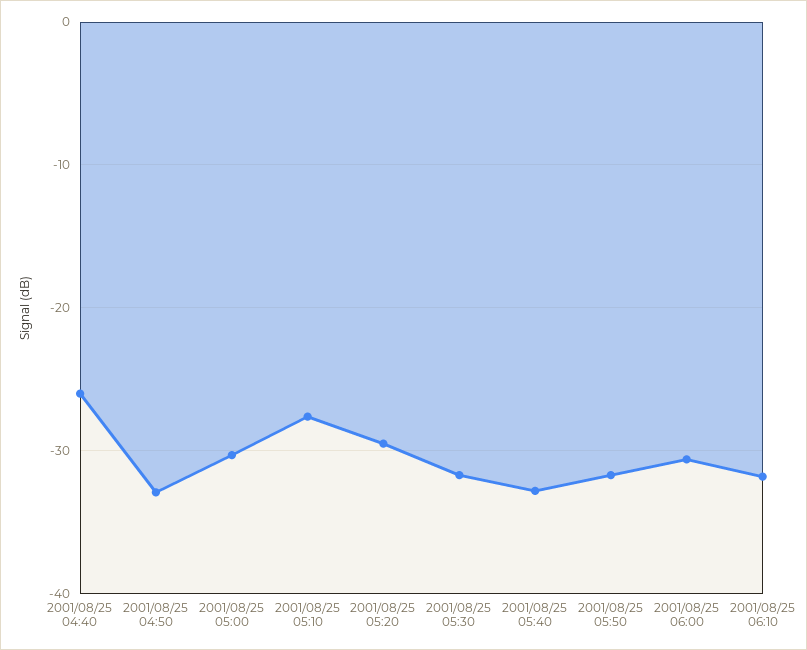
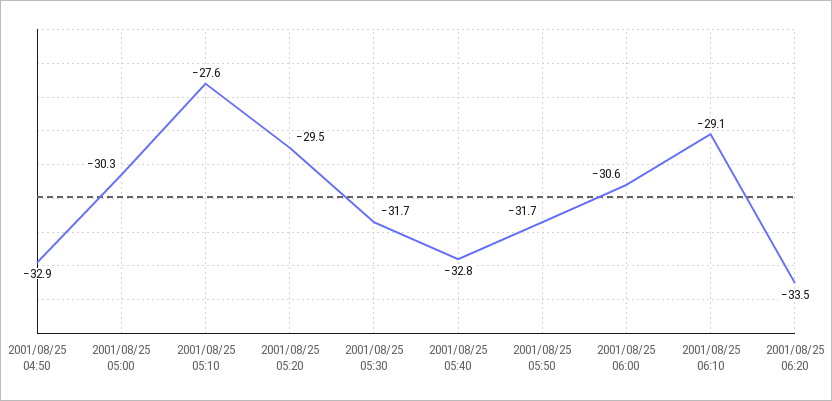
2001/08/25 04:40: -26 -> none
2001/08/25 06:10: -32 -> -29.1
2001/08/25 06:20: none -> -33.5

